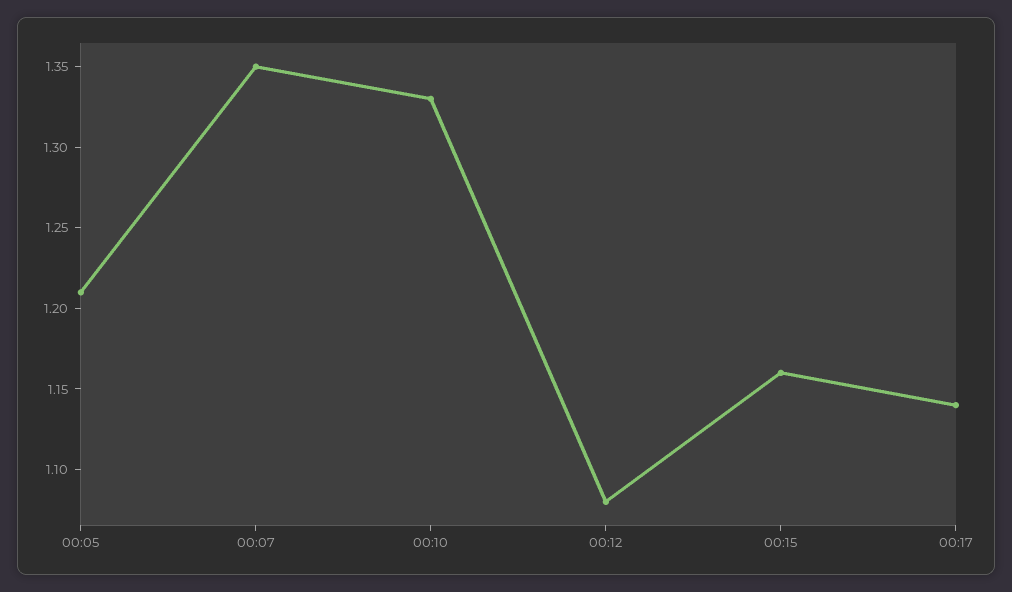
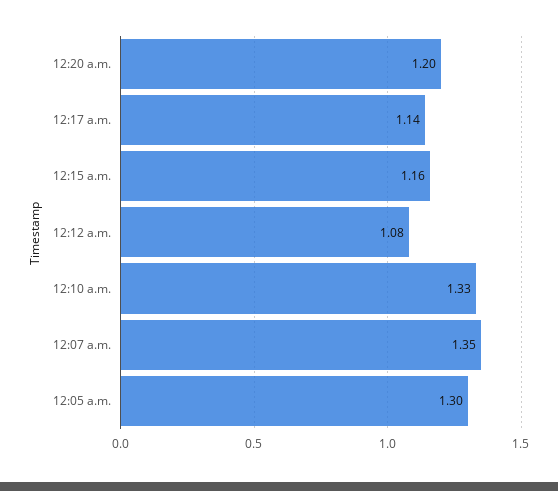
00:05: 1.21 -> 1.3
12:20 a.m.: none -> 1.2

